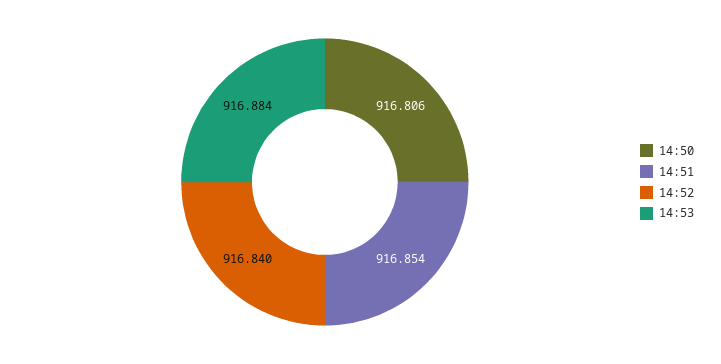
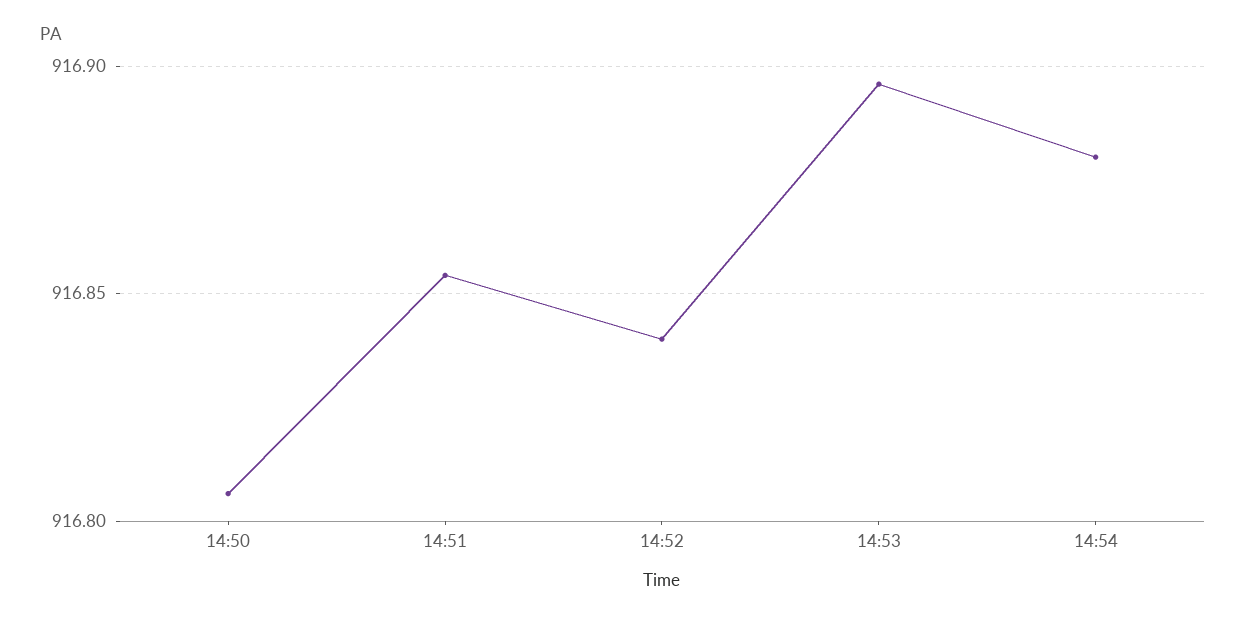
14:53: 916.884 -> 916.895
14:54: none -> 916.88

